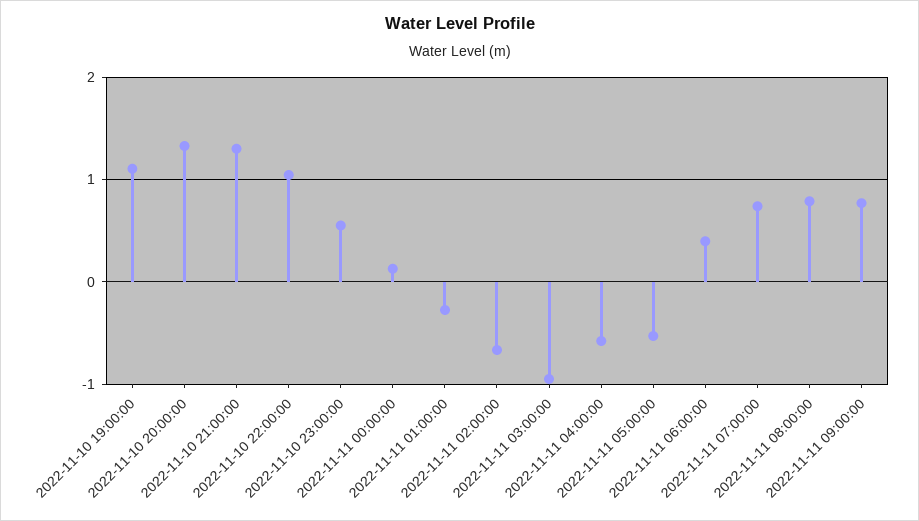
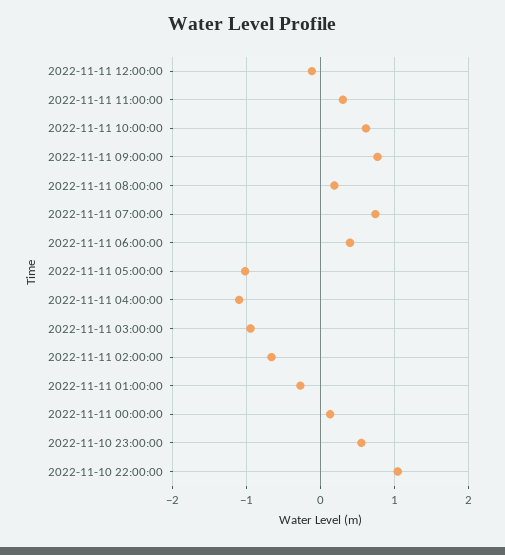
2022-11-10 19:00:00: 1.1 -> none
2022-11-10 20:00:00: 1.3 -> none
2022-11-10 21:00:00: 1.3 -> none
2022-11-11 04:00:00: -0.6 -> -1.1
2022-11-11 05:00:00: -0.5 -> -1
2022-11-11 08:00:00: 0.8 -> 0.2
2022-11-11 12:00:00: none -> -0.1
2022-11-11 11:00:00: none -> 0.3
2022-11-11 10:00:00: none -> 0.6

